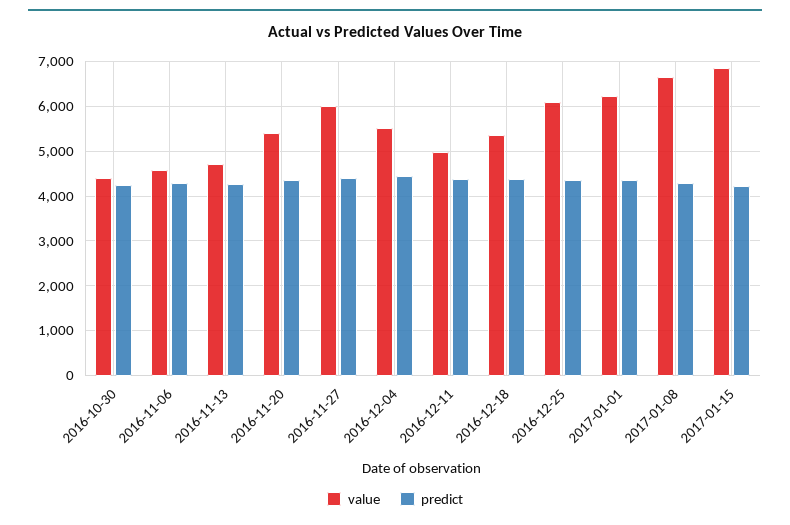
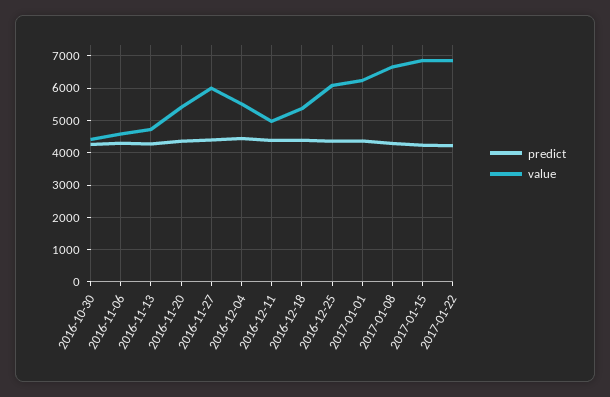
predict, 2017-01-22: none -> 4200
value, 2017-01-22: none -> 6800

